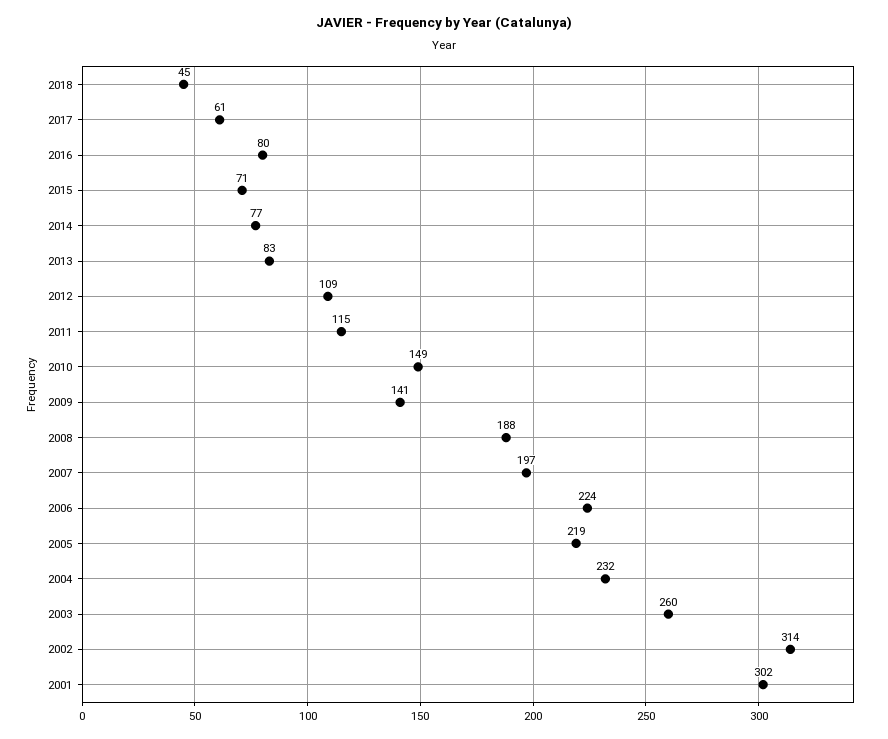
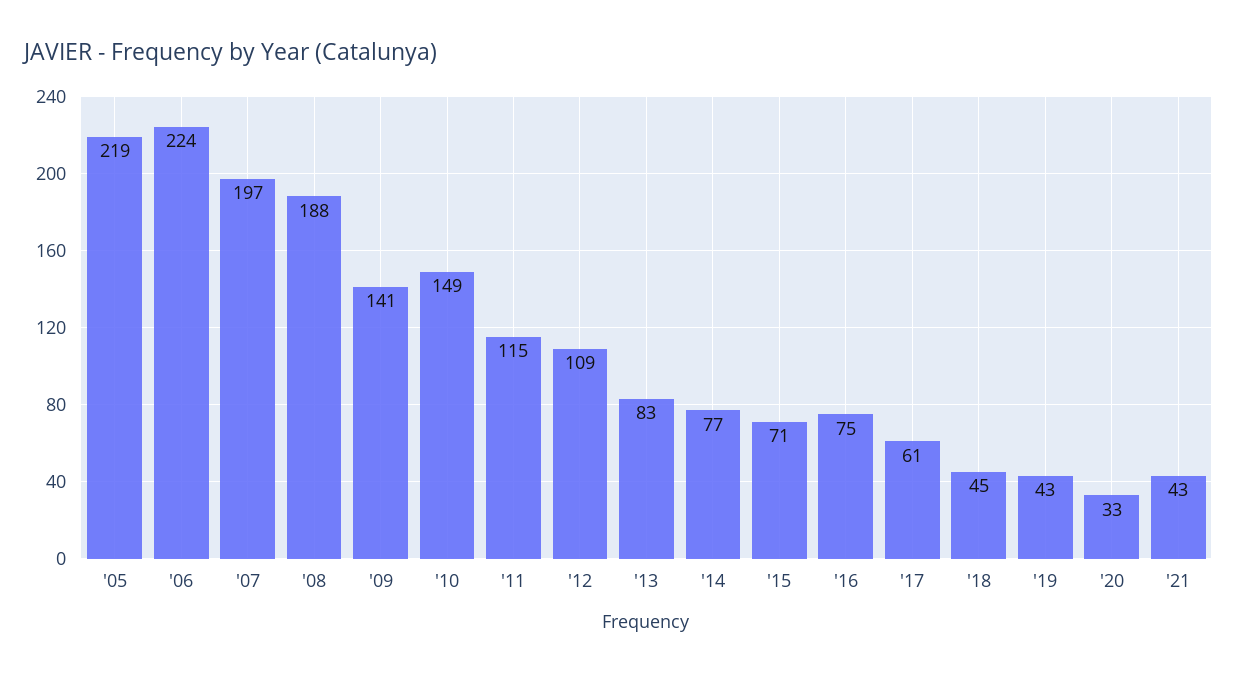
2016: 80 -> 75
2004: 232 -> none
2003: 260 -> none
2002: 314 -> none
2001: 302 -> none
'19: none -> 43
'20: none -> 33
'21: none -> 43

